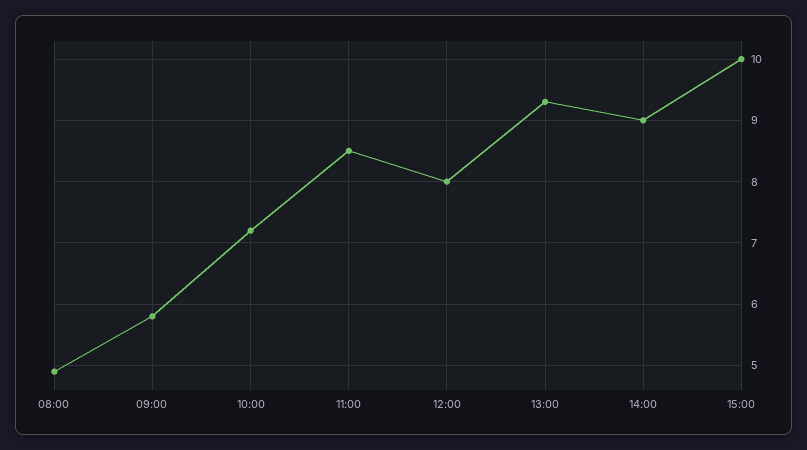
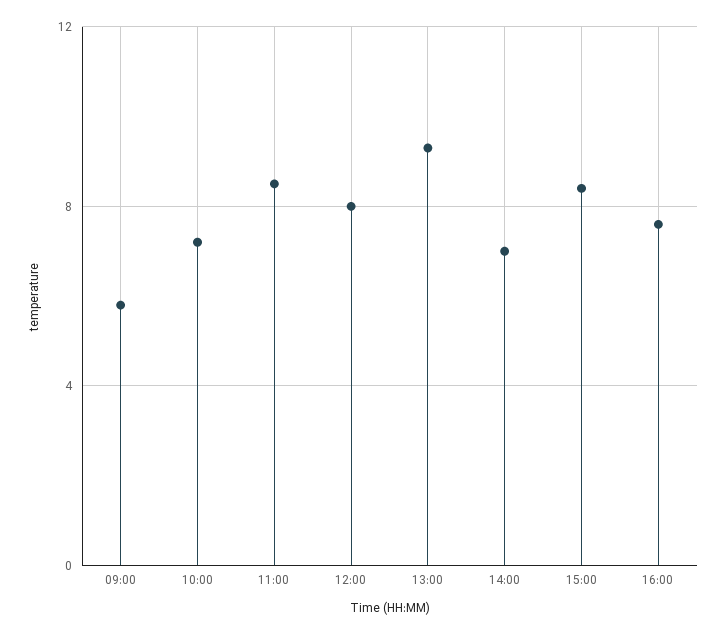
08:00: 4.9 -> none
14:00: 9 -> 7
15:00: 10 -> 8.5
16:00: none -> 7.5

